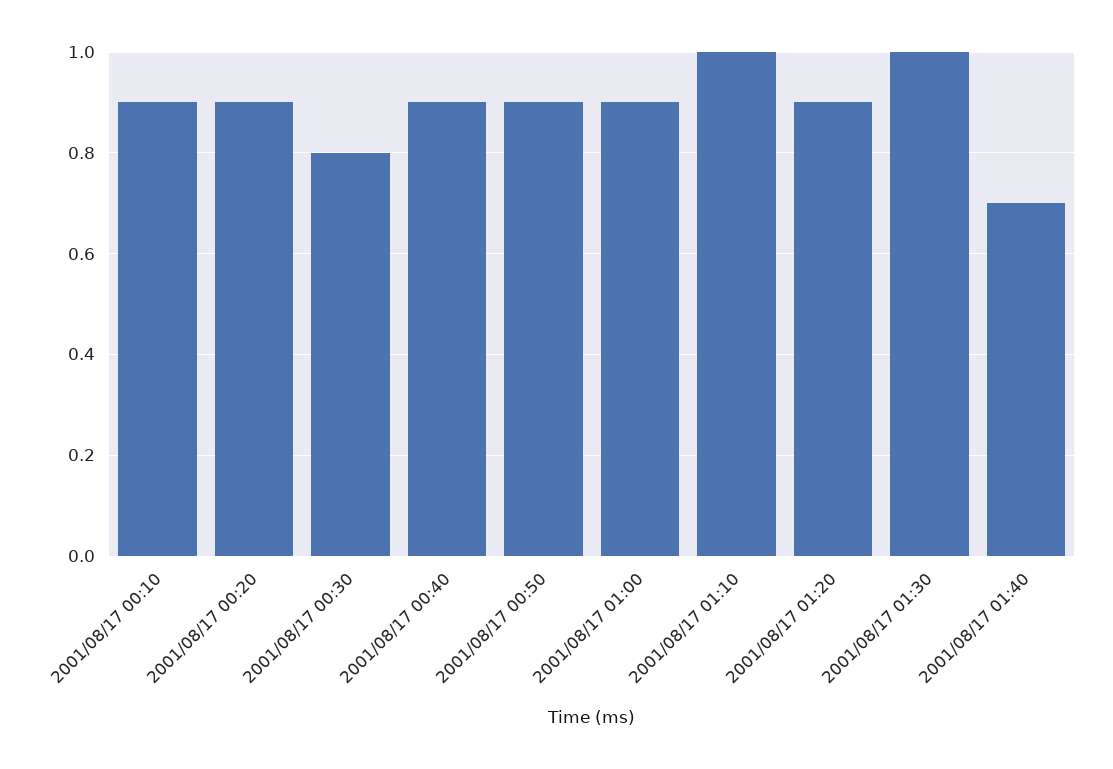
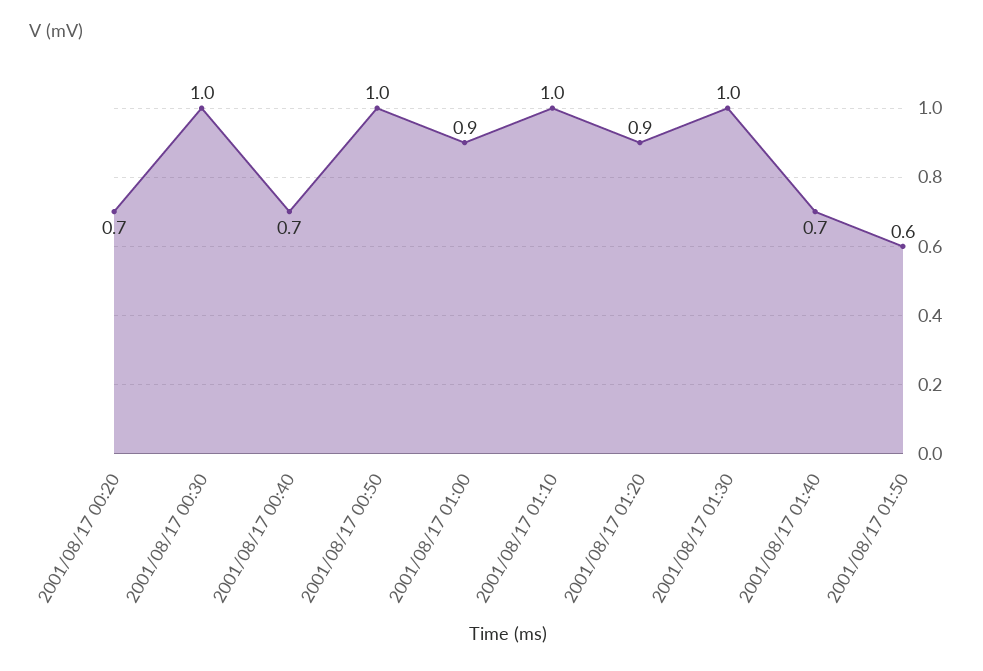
2001/08/17 00:10: 0.9 -> none
2001/08/17 00:20: 0.9 -> 0.7
2001/08/17 00:30: 0.8 -> 1
2001/08/17 00:40: 0.9 -> 0.7
2001/08/17 00:50: 0.9 -> 1
2001/08/17 01:50: none -> 0.6

